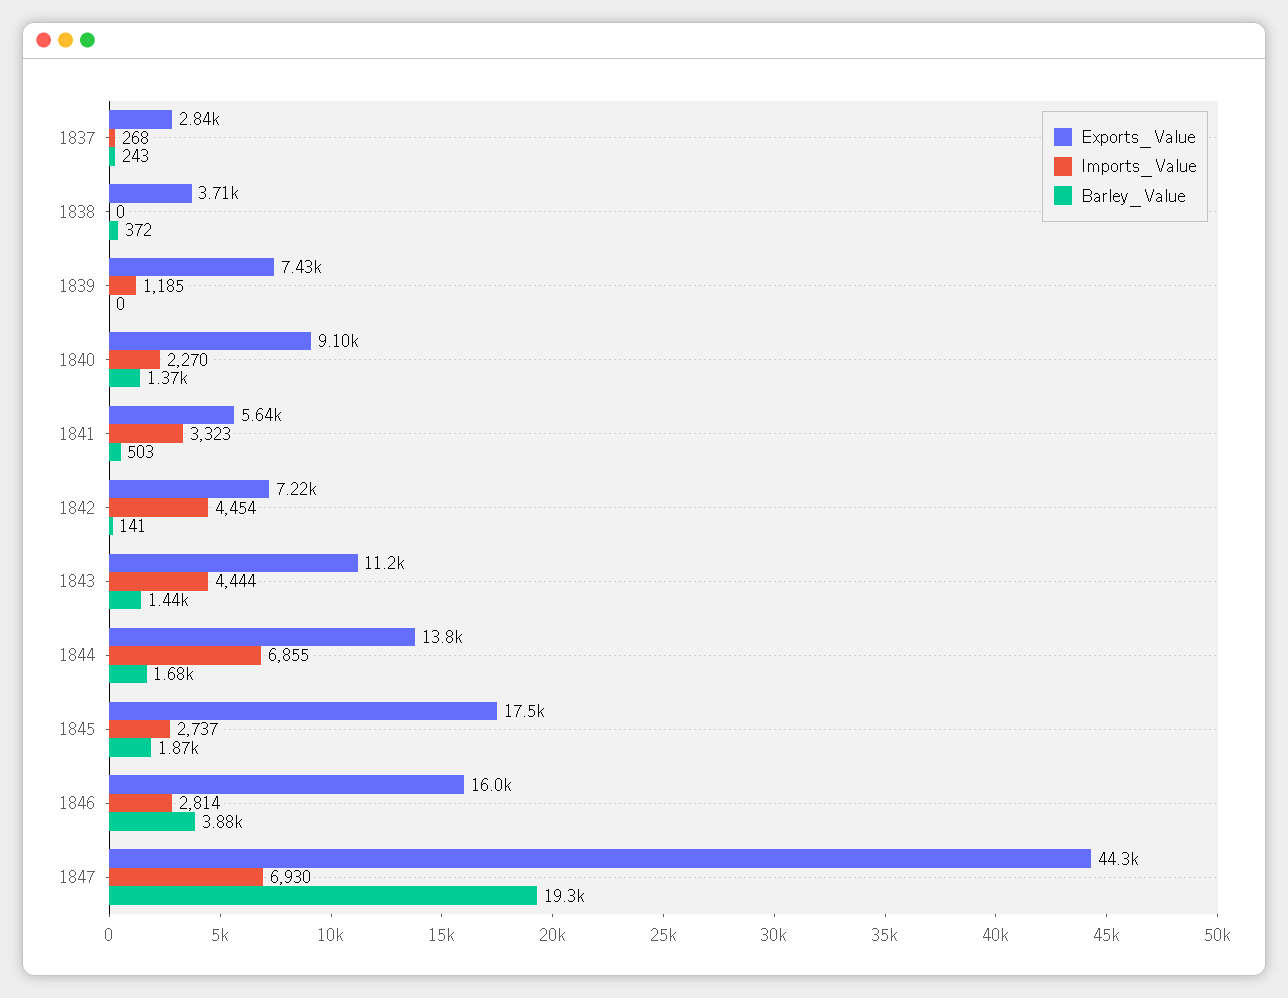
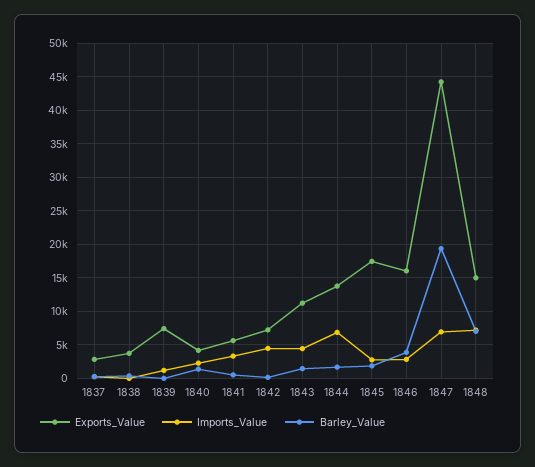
Exports_Value, 1840: 9100 -> 4000
Exports_Value, 1848: none -> 15000
Imports_Value, 1848: none -> 7000
Barley_Value, 1848: none -> 7000

